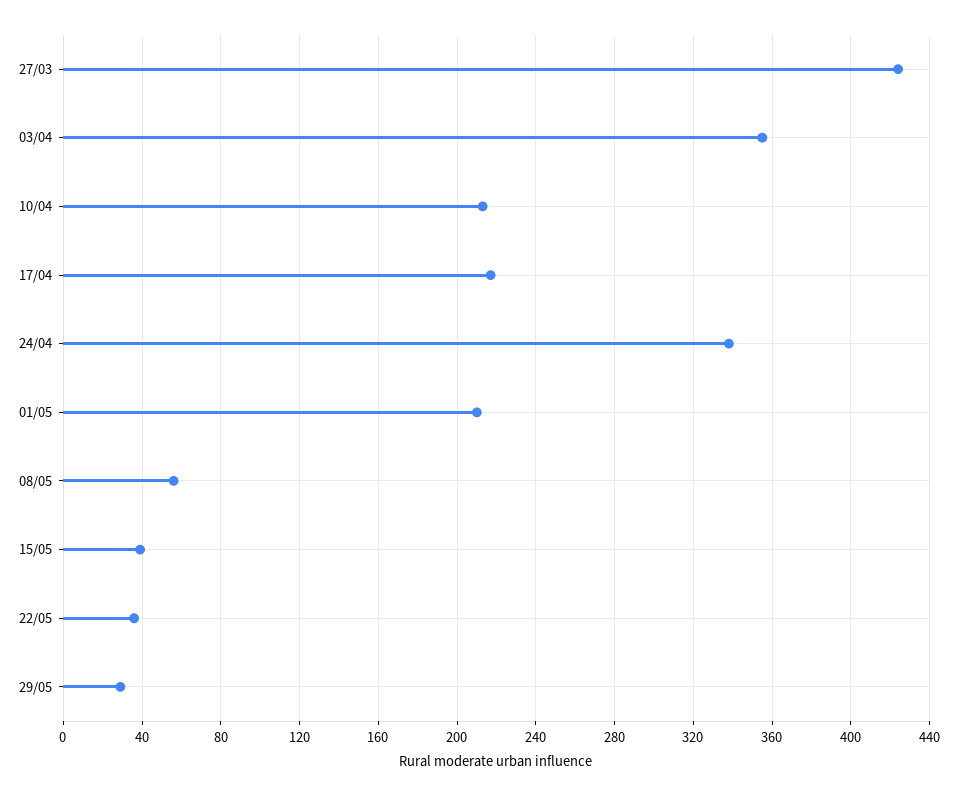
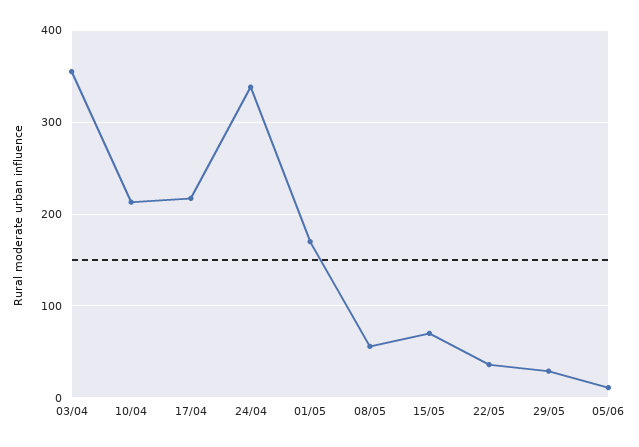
27/03: 425 -> none
01/05: 210 -> 170
15/05: 40 -> 70
05/06: none -> 10

